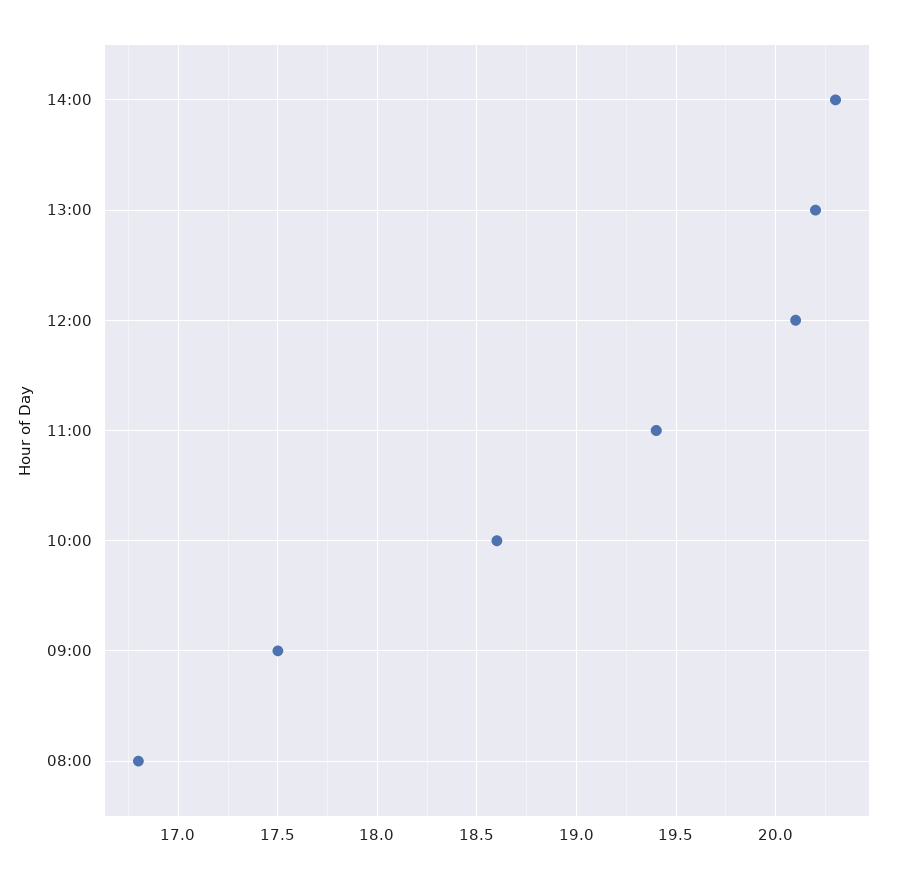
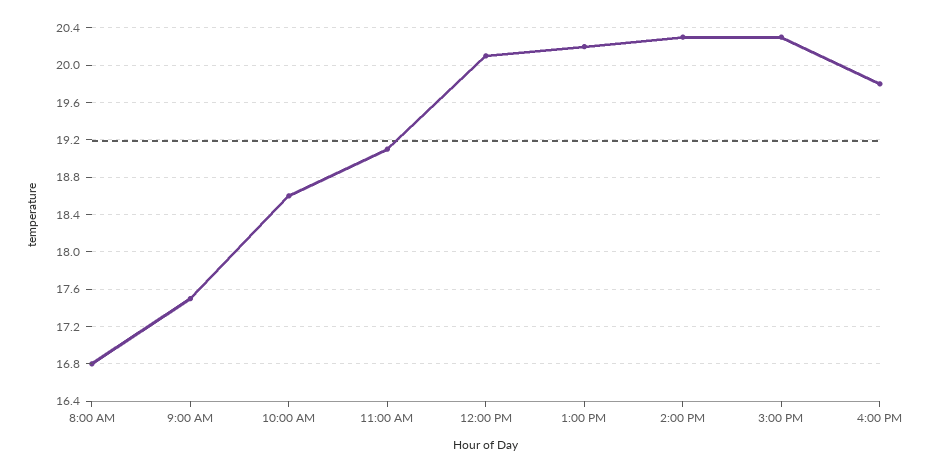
11:00: 19.4 -> 19.1
3:00 PM: none -> 20.3
4:00 PM: none -> 19.8

